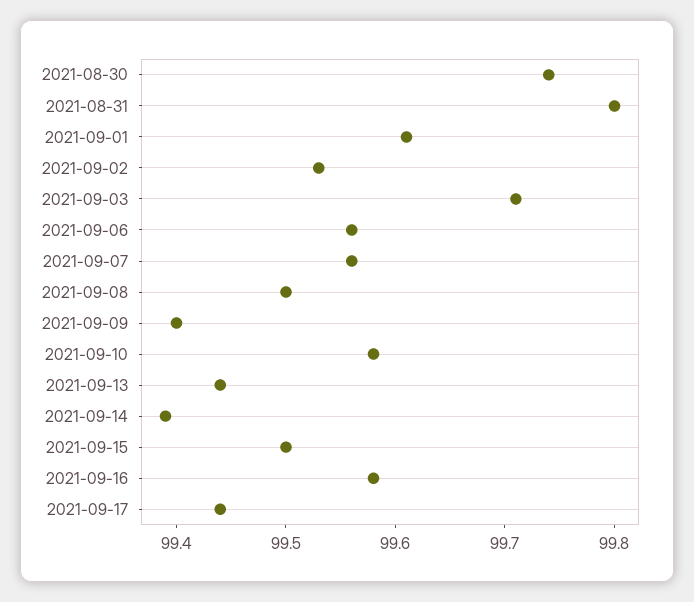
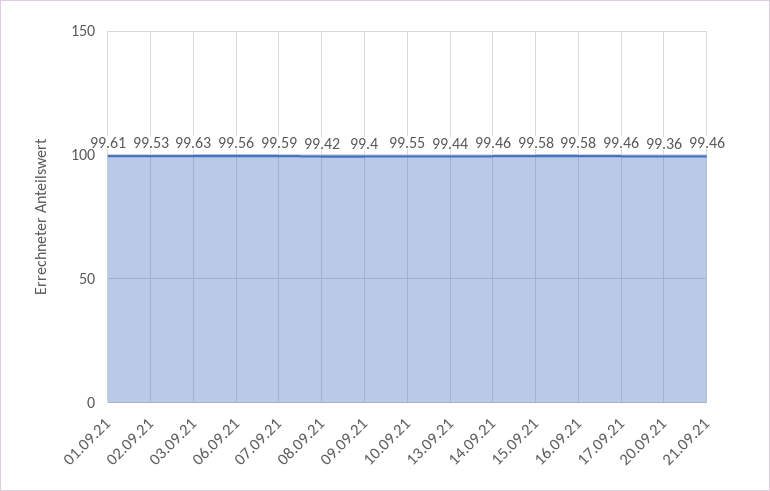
2021-08-30: 99.74 -> none
2021-08-31: 99.8 -> none
2021-09-03: 99.71 -> 99.63
2021-09-07: 99.56 -> 99.59
2021-09-08: 99.5 -> 99.42
2021-09-10: 99.58 -> 99.55
2021-09-14: 99.39 -> 99.46
2021-09-15: 99.5 -> 99.58
2021-09-17: 99.44 -> 99.46
20.09.21: none -> 99.36
21.09.21: none -> 99.46

